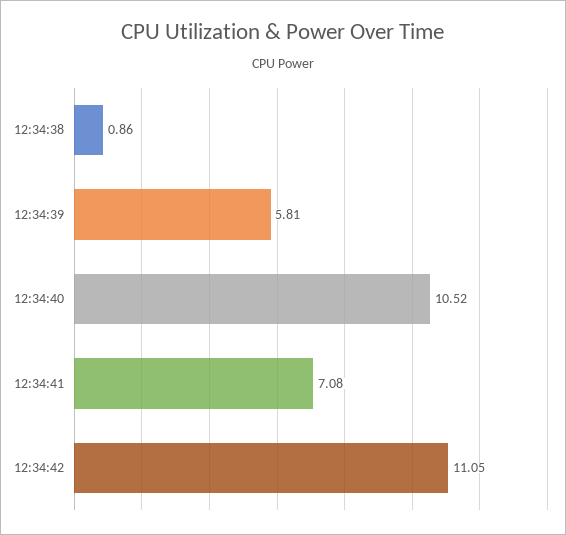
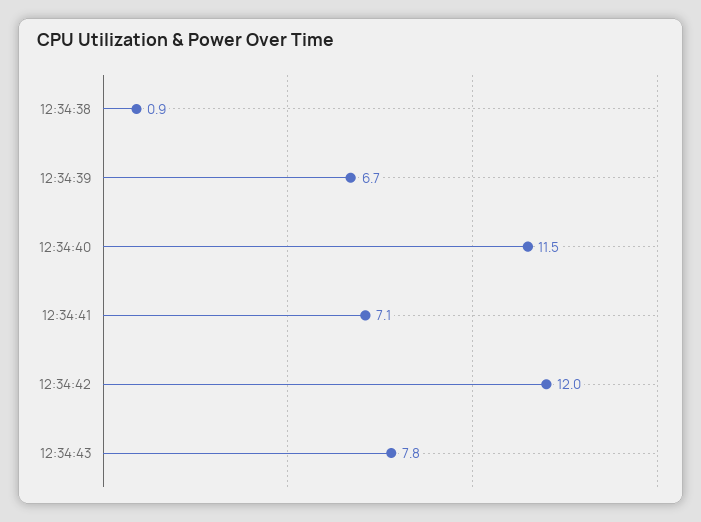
12:34:39: 5.81 -> 6.7
12:34:40: 10.52 -> 11.5
12:34:42: 11.05 -> 12
12:34:43: none -> 7.8

